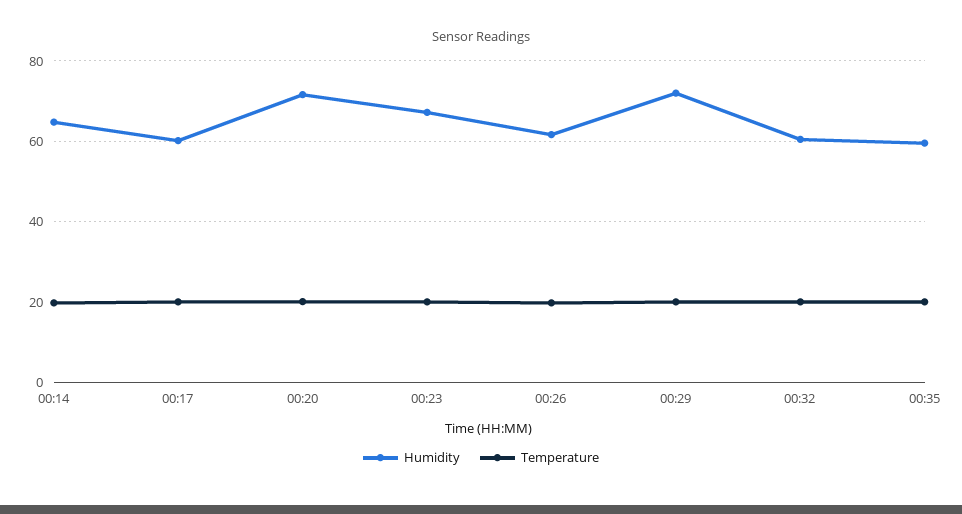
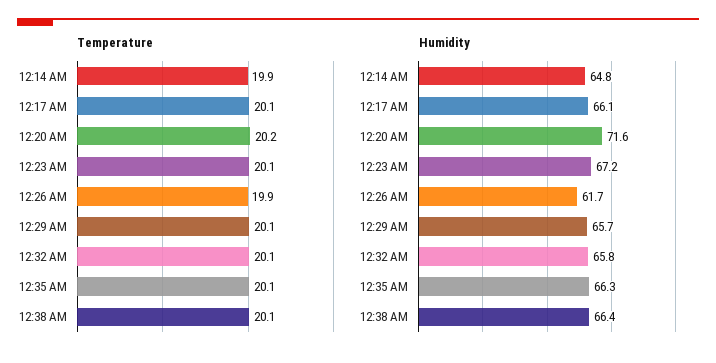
Humidity, 00:17: 60 -> 66.1
Humidity, 00:29: 72 -> 65.7
Humidity, 00:32: 60 -> 65.8
Humidity, 00:35: 60 -> 66.3
Temperature, 12:38 AM: none -> 20.1
Humidity, 12:38 AM: none -> 66.4

